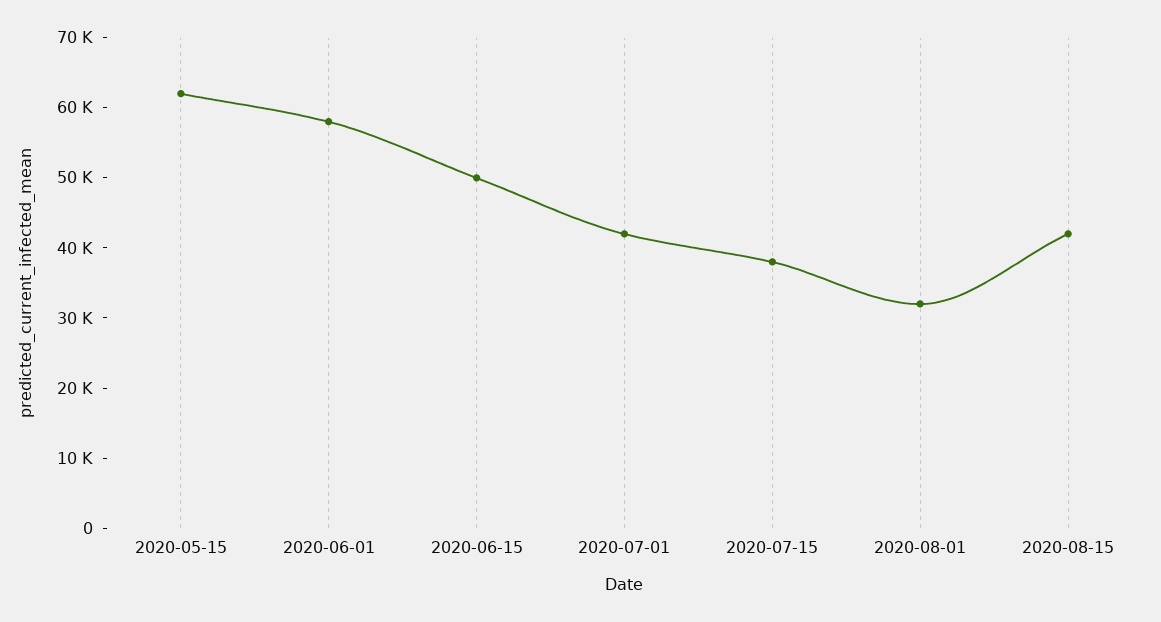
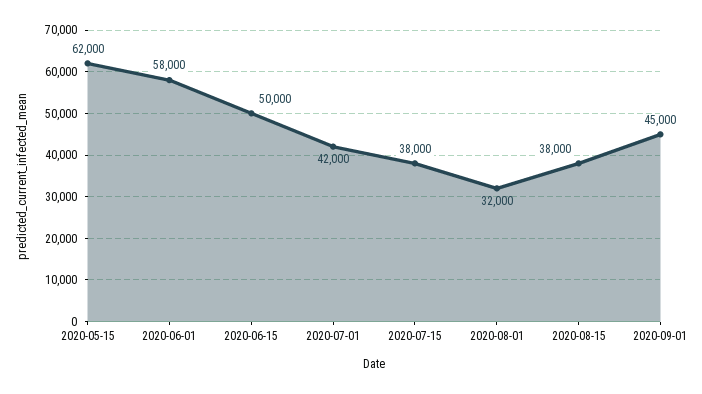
2020-08-15: 42000 -> 38000
2020-09-01: none -> 45000

